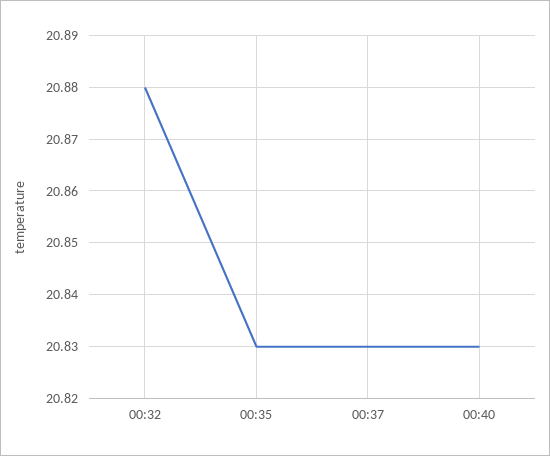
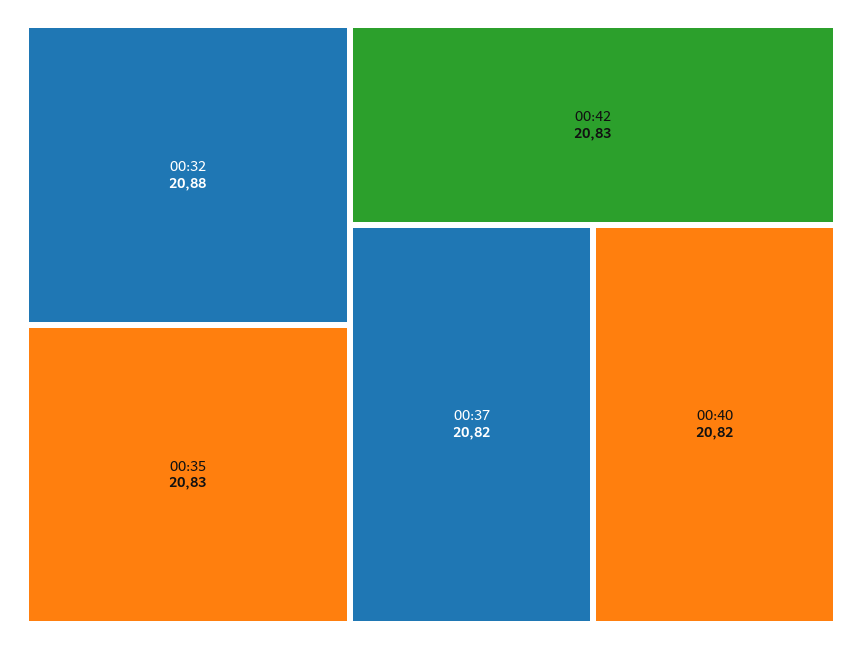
00:37: 20.83 -> 20.82
00:40: 20.83 -> 20.82
00:42: none -> 20.83

